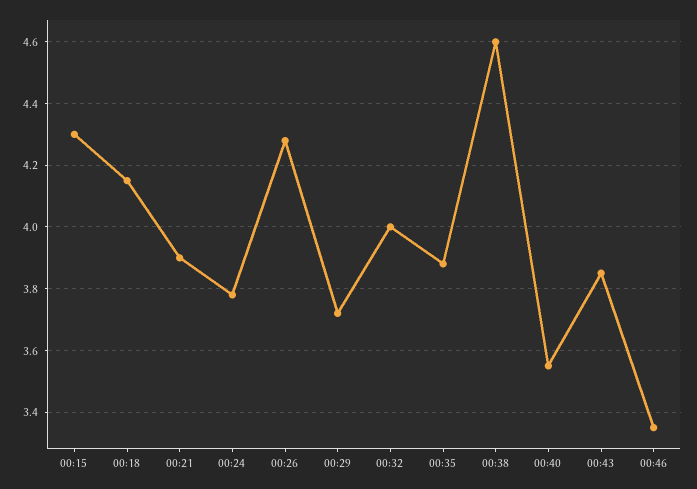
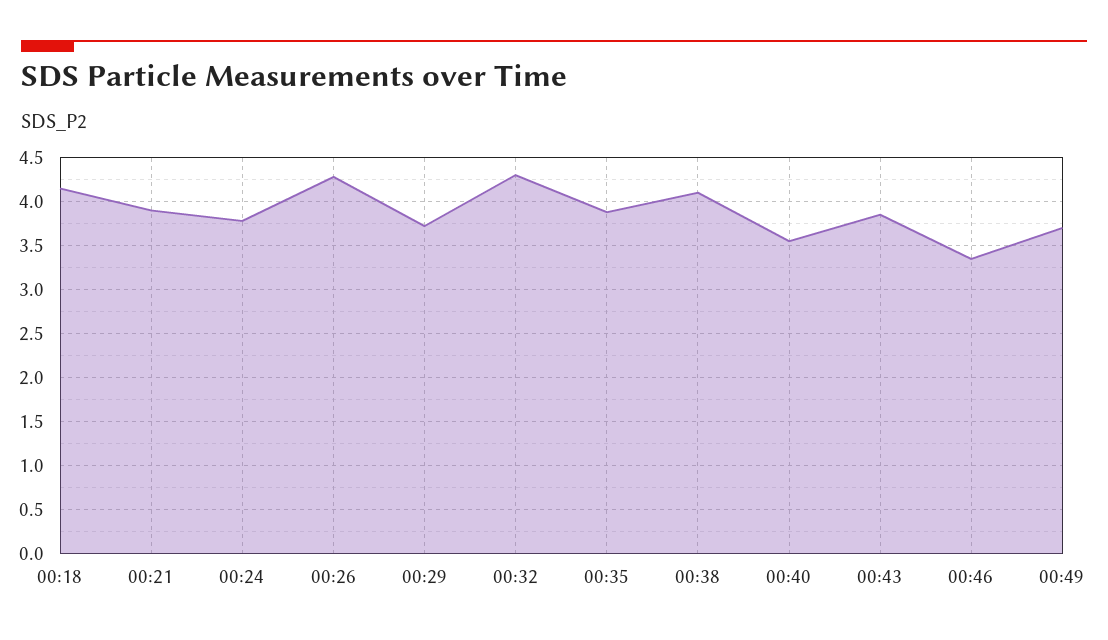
00:15: 4.3 -> none
00:32: 4 -> 4.3
00:38: 4.6 -> 4.1
00:49: none -> 3.7

